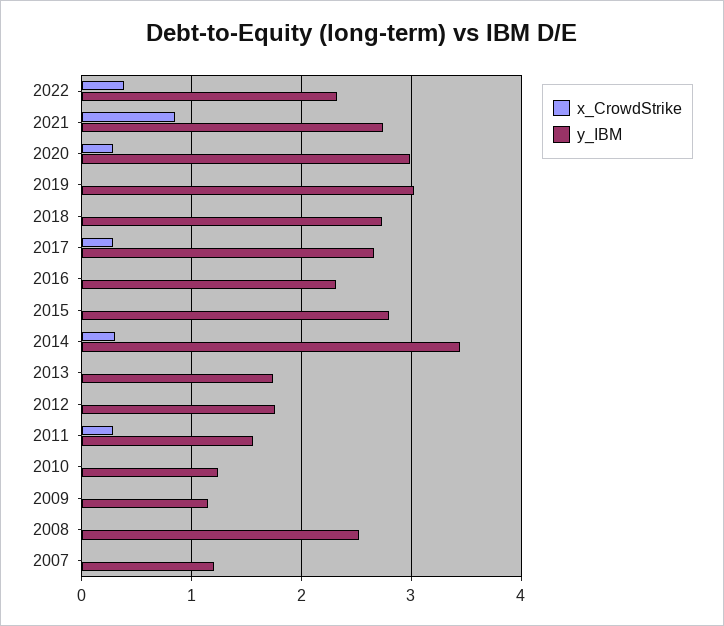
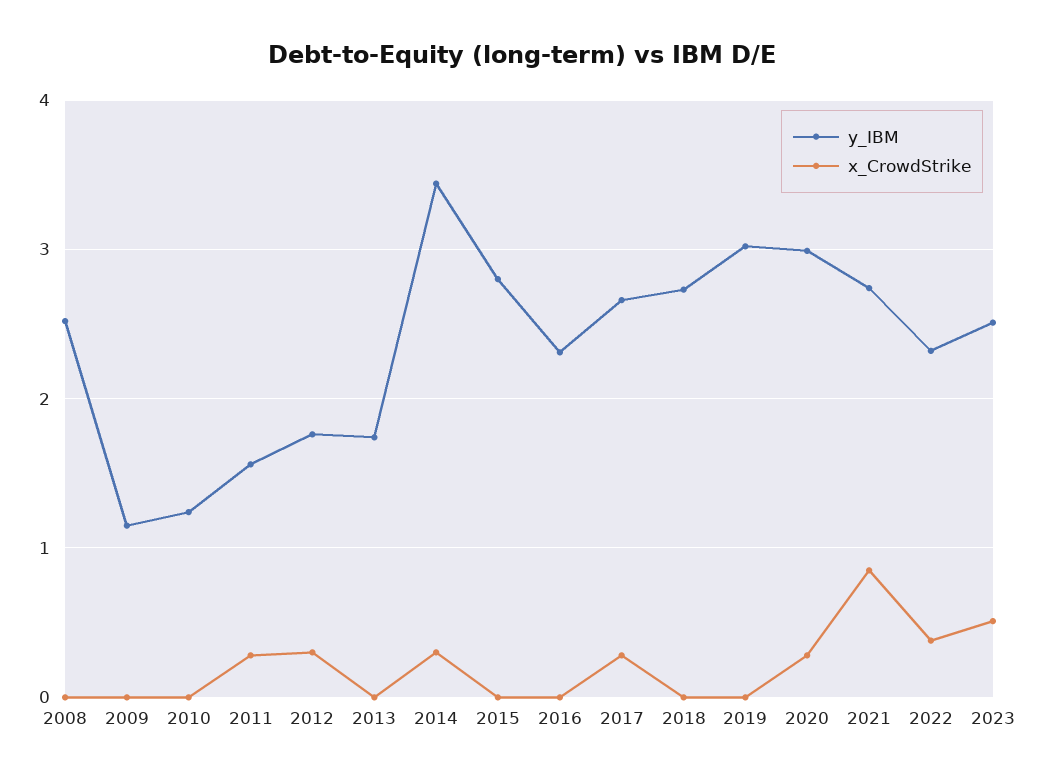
x_CrowdStrike, 2012: 0 -> 0.3
x_CrowdStrike, 2007: 0 -> none
y_IBM, 2007: 1.2 -> none
y_IBM, 2023: none -> 2.5
x_CrowdStrike, 2023: none -> 0.5

